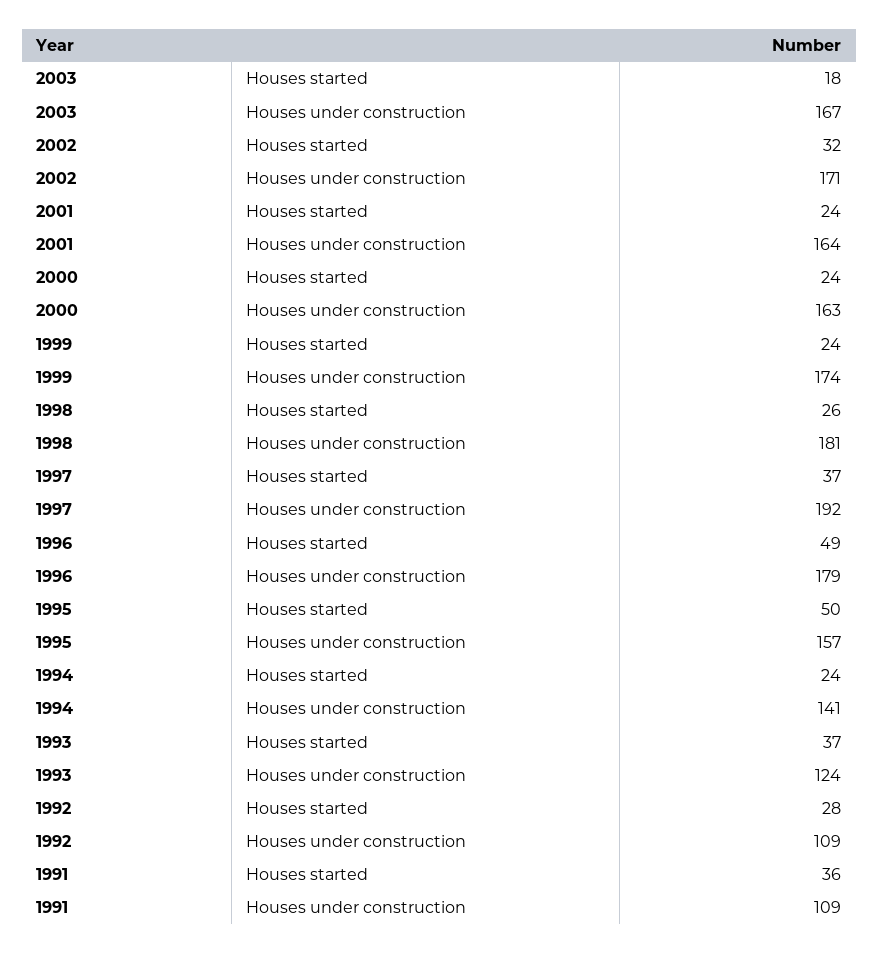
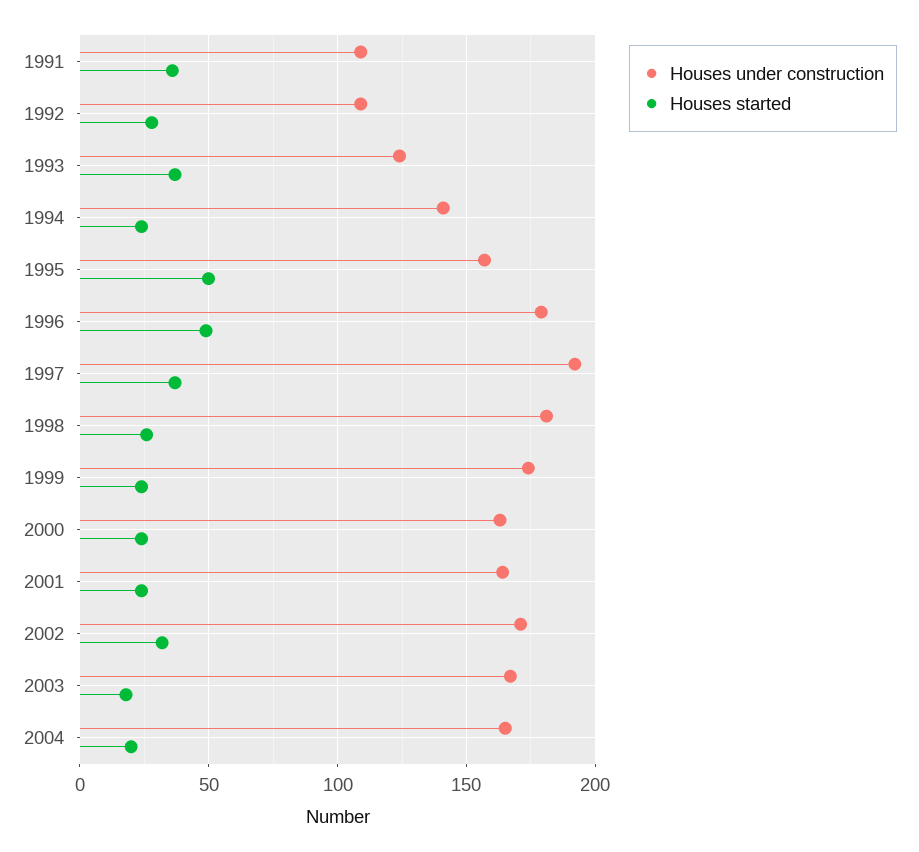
Houses under construction, 2004: none -> 165
Houses started, 2004: none -> 20

